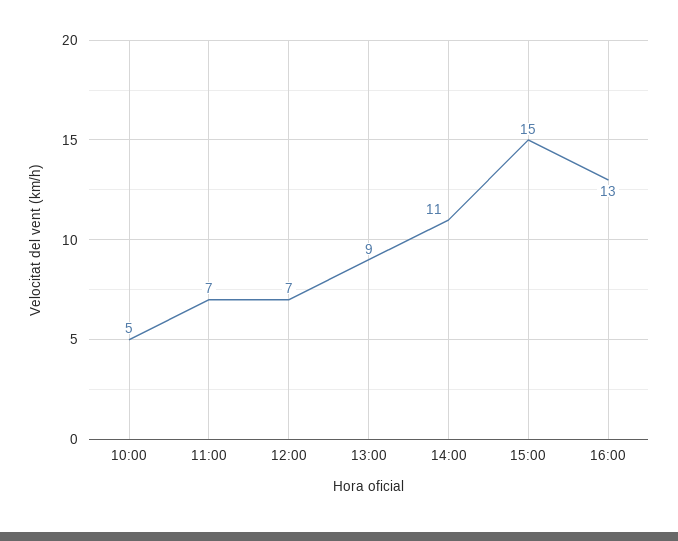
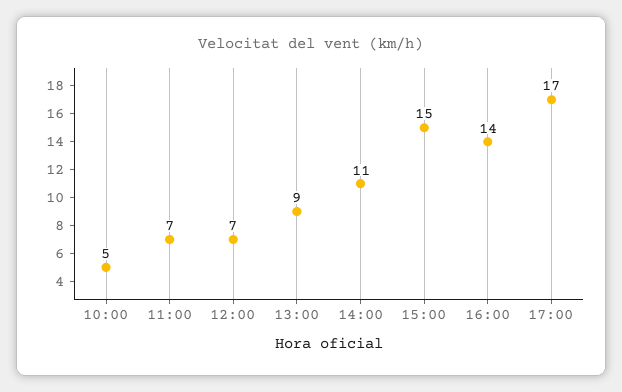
16:00: 13 -> 14
17:00: none -> 17

